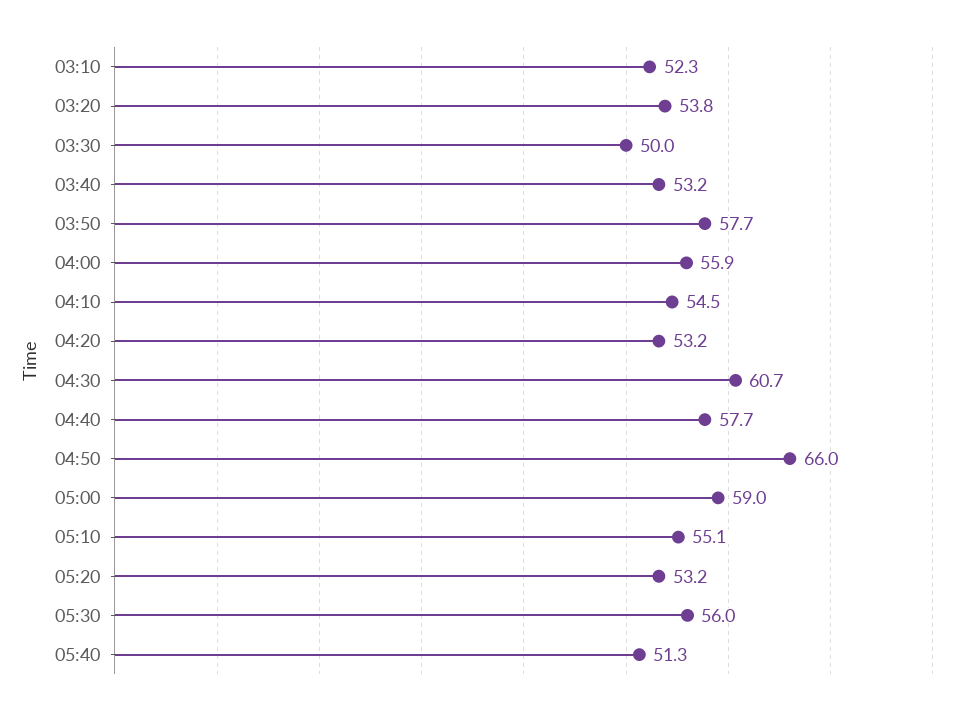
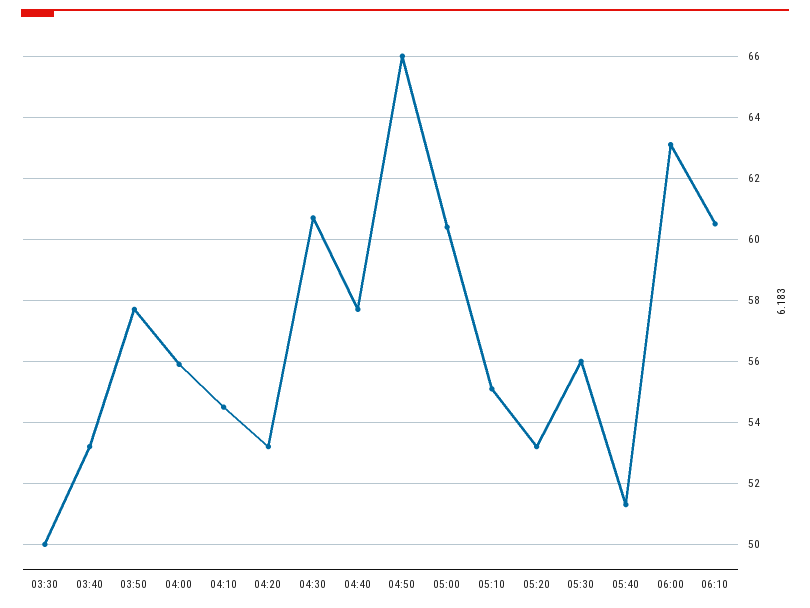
03:10: 52.3 -> none
03:20: 53.8 -> none
05:00: 59 -> 60.5
06:00: none -> 63
06:10: none -> 60.5

